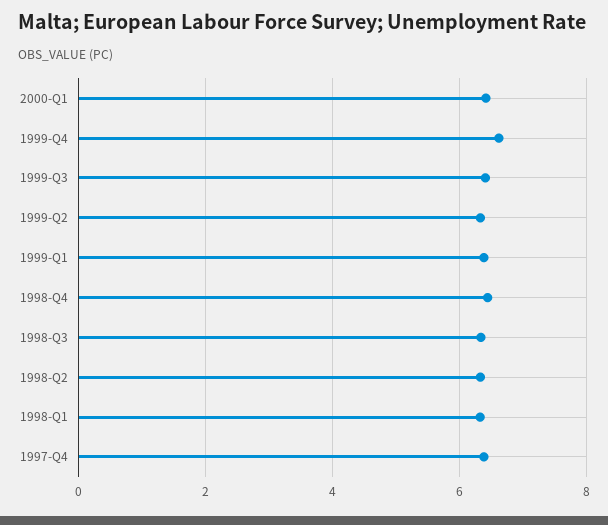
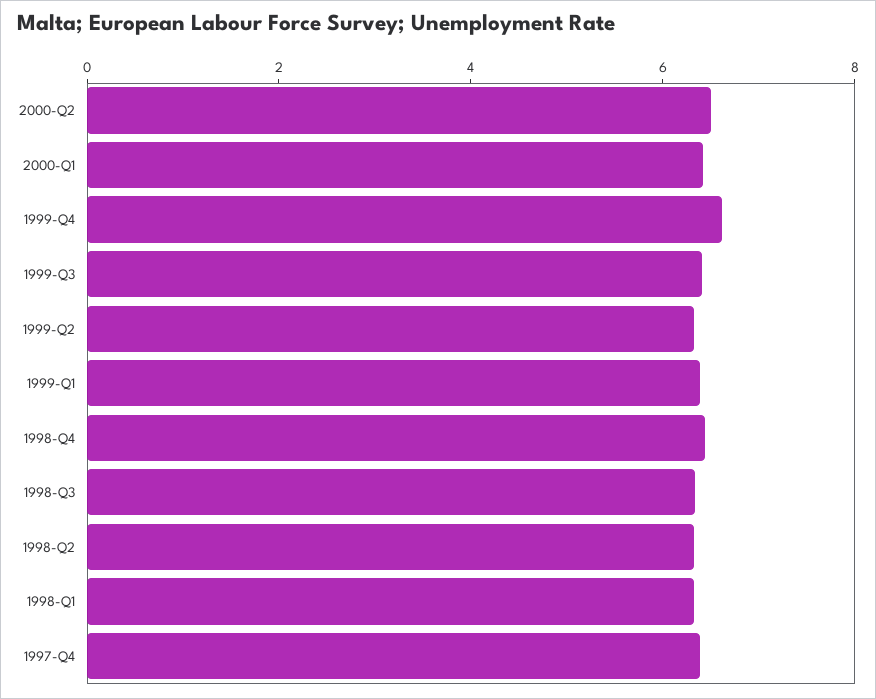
2000-Q2: none -> 6.5

